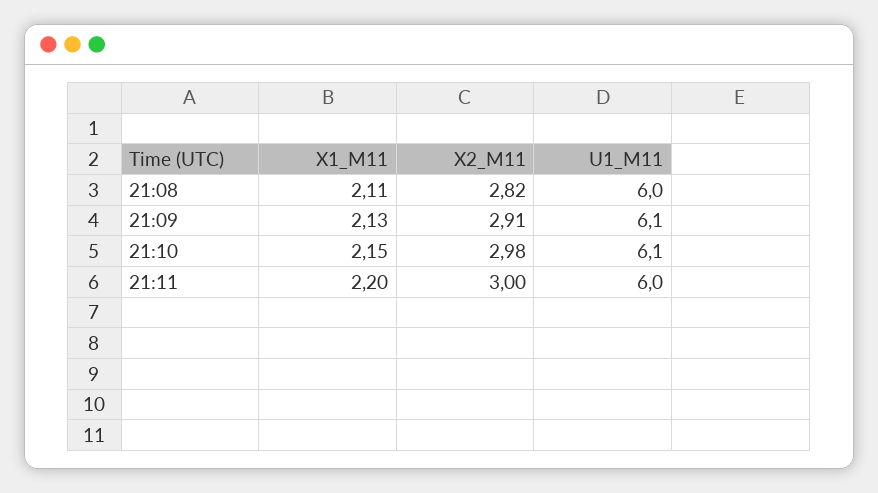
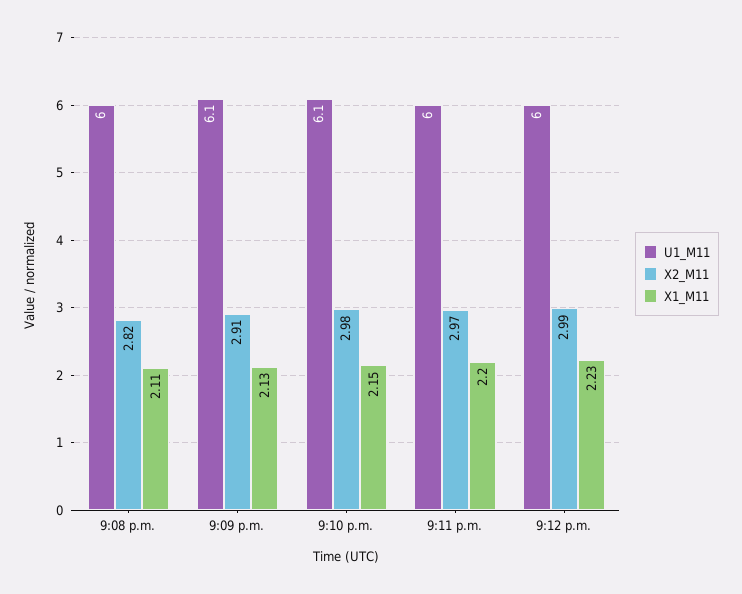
X2_M11, 21:11: 3 -> 2.97
U1_M11, 9:12 p.m.: none -> 6
X2_M11, 9:12 p.m.: none -> 2.99
X1_M11, 9:12 p.m.: none -> 2.23

